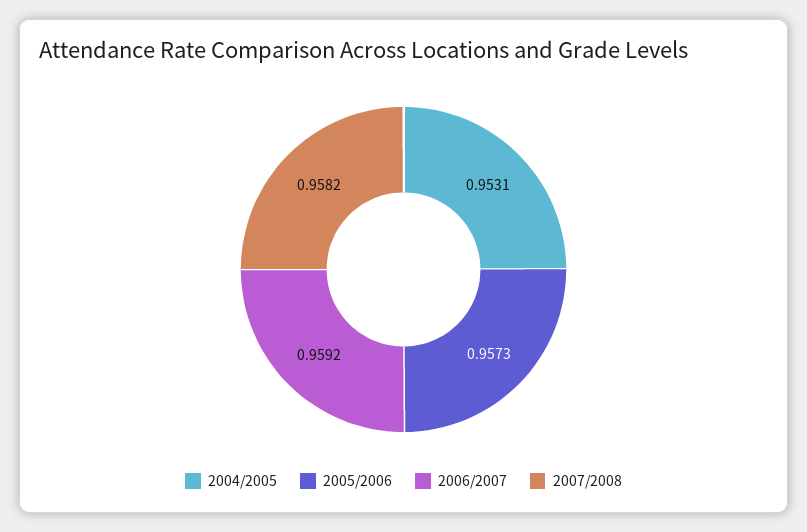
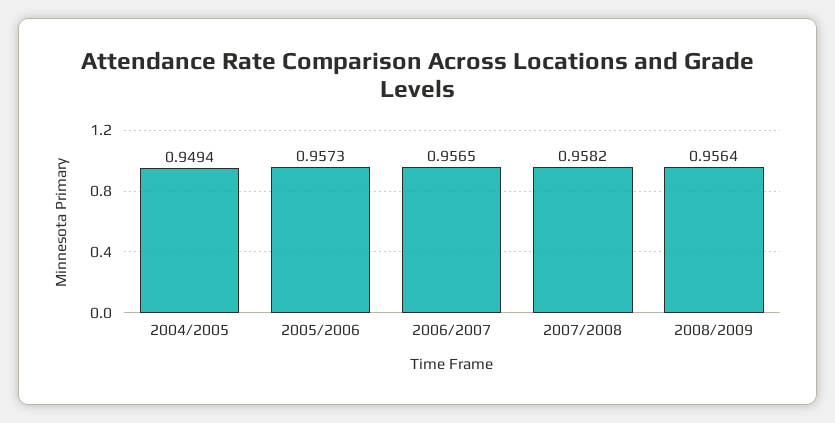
2004/2005: 0.9531 -> 0.9494
2006/2007: 0.9592 -> 0.9565
2008/2009: none -> 0.9564

